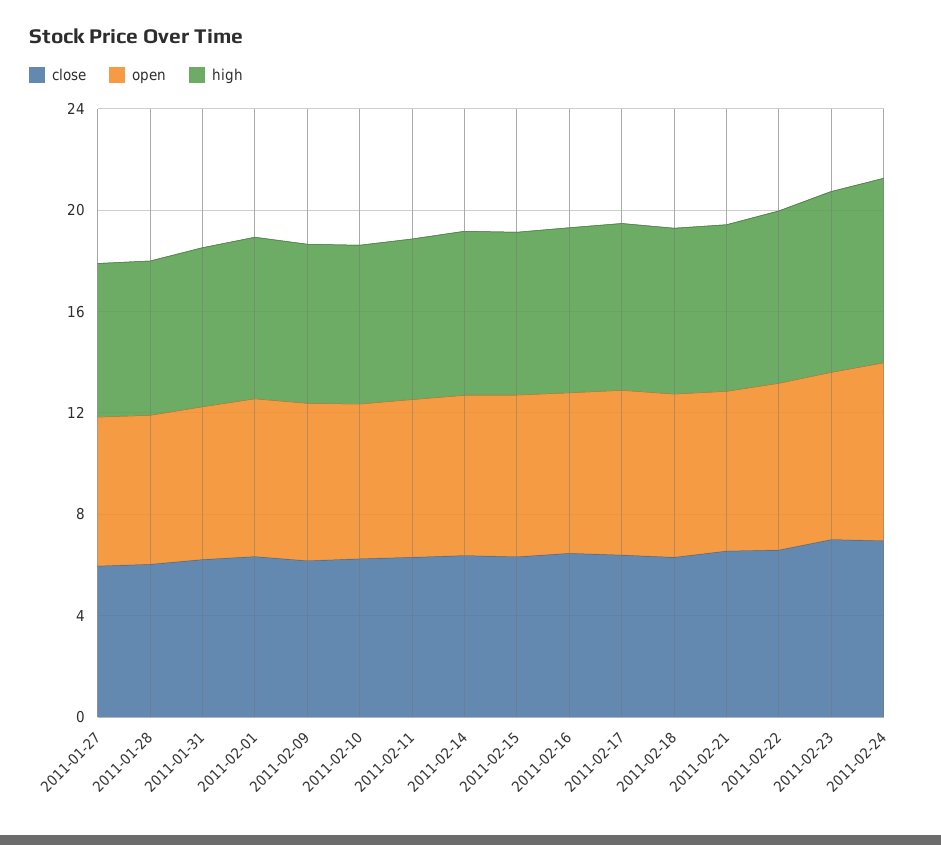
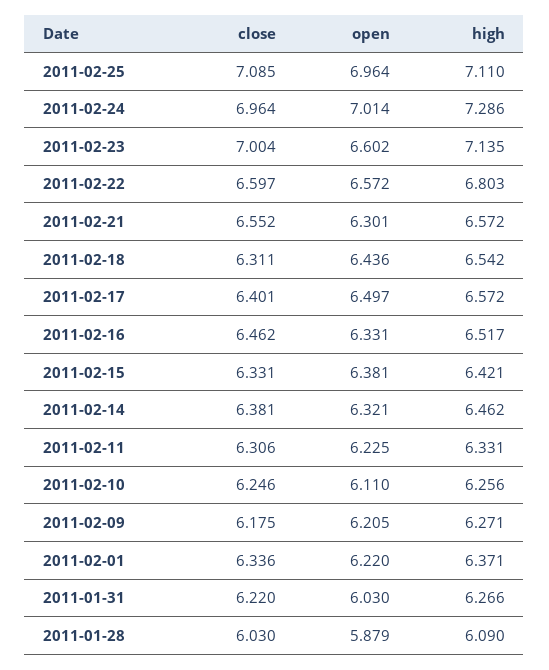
close, 2011-01-27: 6 -> none
open, 2011-01-27: 6 -> none
high, 2011-01-27: 6 -> none
close, 2011-02-25: none -> 7.085
open, 2011-02-25: none -> 6.964
high, 2011-02-25: none -> 7.11

